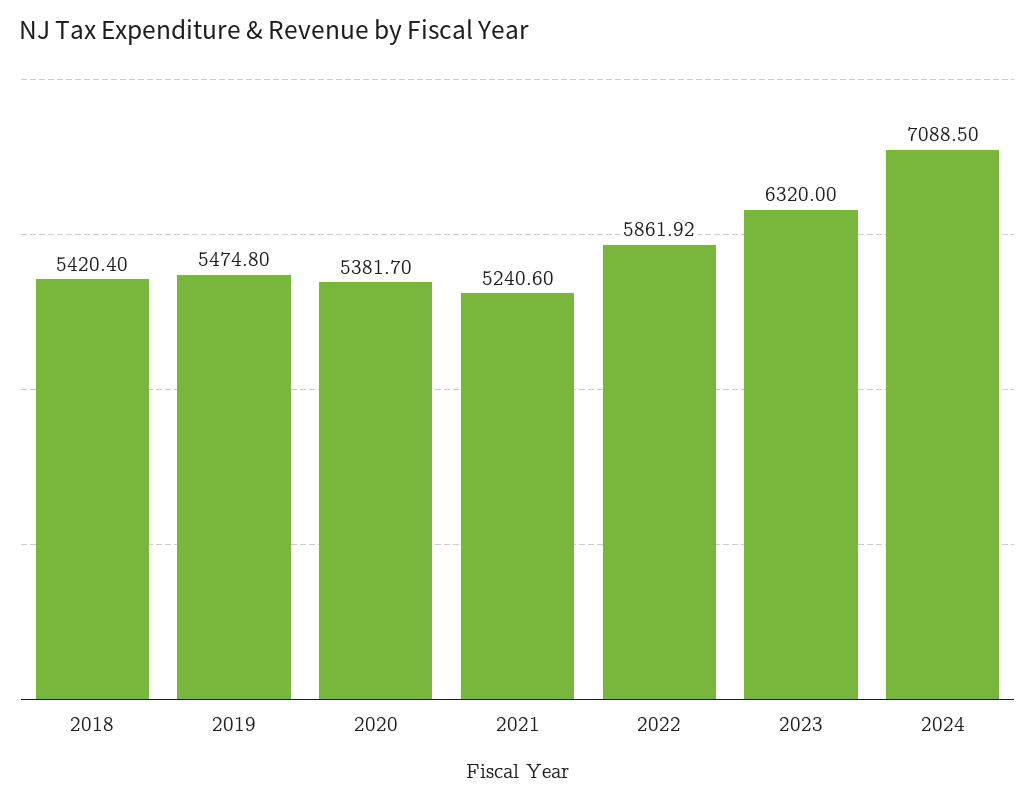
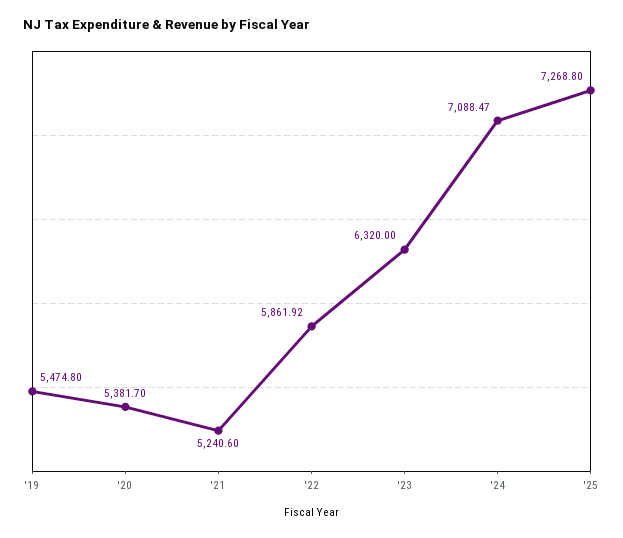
2018: 5420.4 -> none
2024: 7088.5 -> 7088.47
'25: none -> 7268.8

